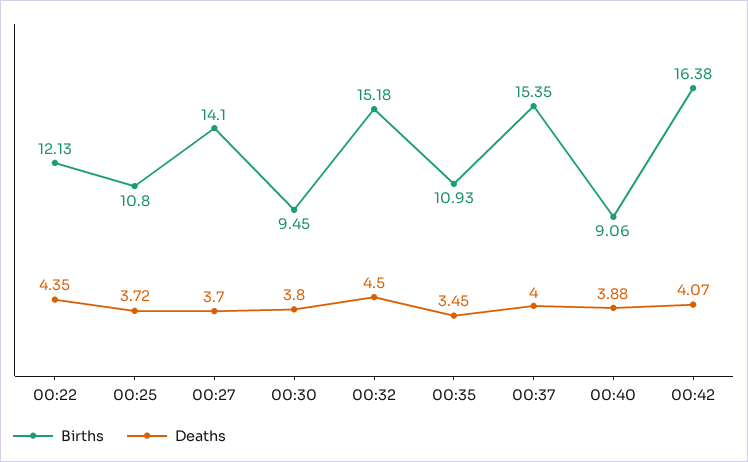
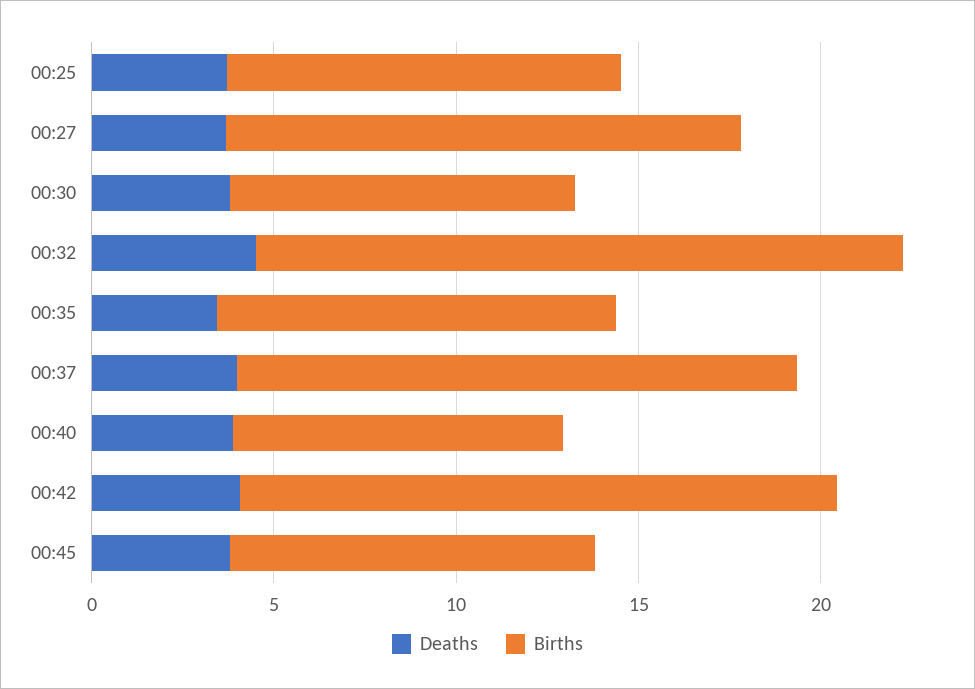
Births, 00:22: 12.13 -> none
Deaths, 00:22: 4.35 -> none
Births, 00:32: 15.18 -> 18
Deaths, 00:45: none -> 4
Births, 00:45: none -> 10

